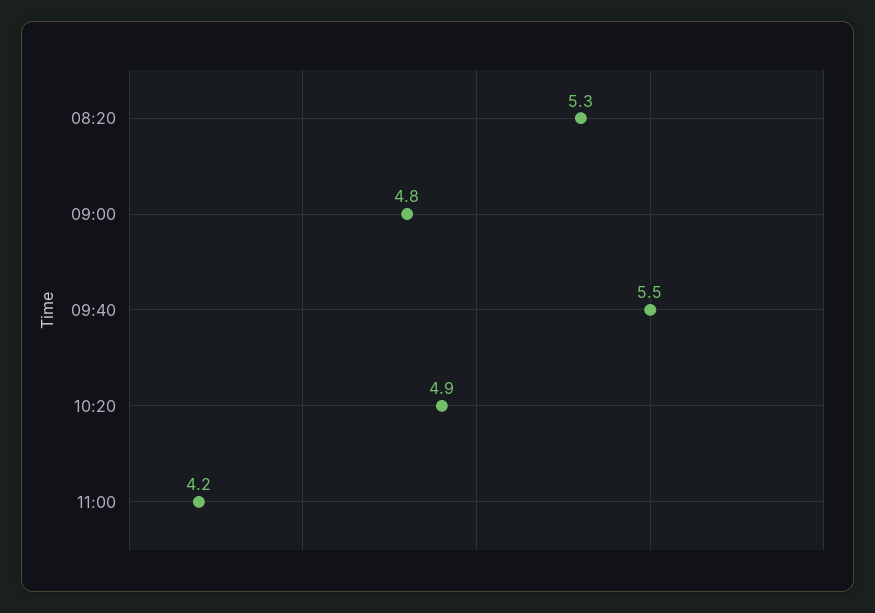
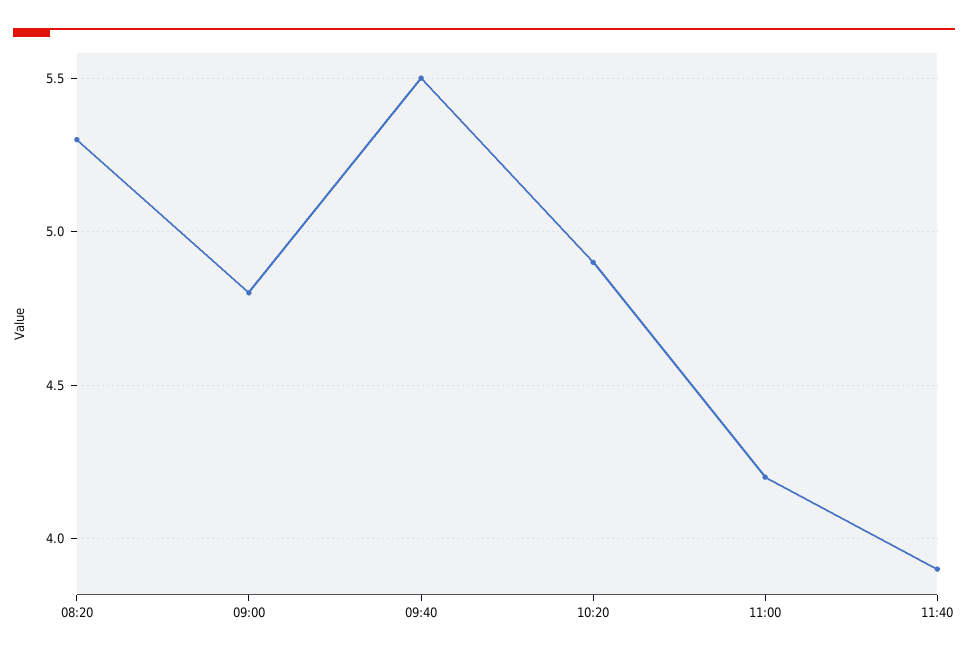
11:40: none -> 3.9

